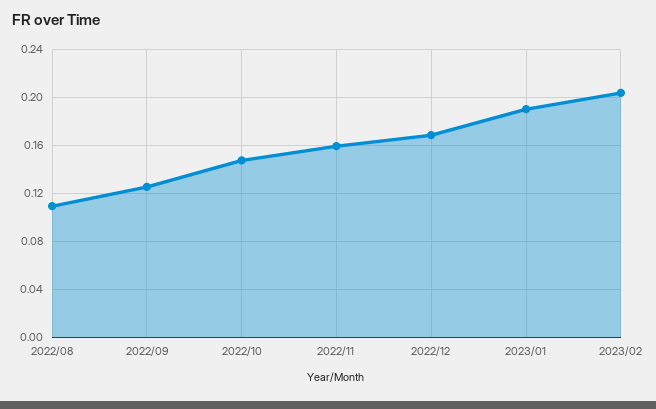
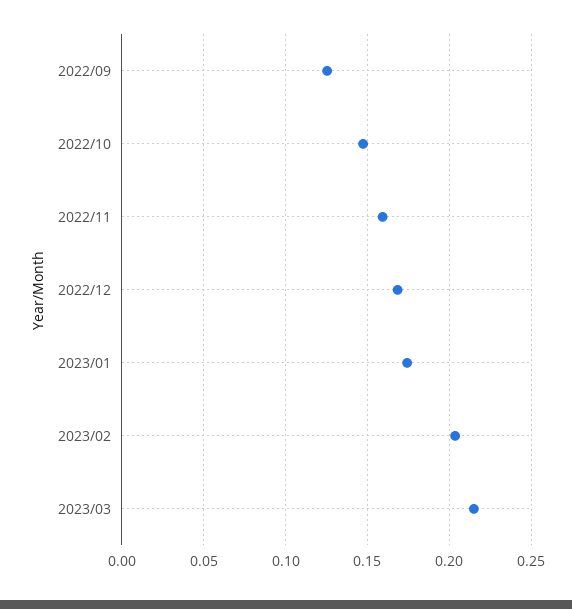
2022/08: 0.11 -> none
2023/01: 0.19 -> 0.175
2023/03: none -> 0.215

